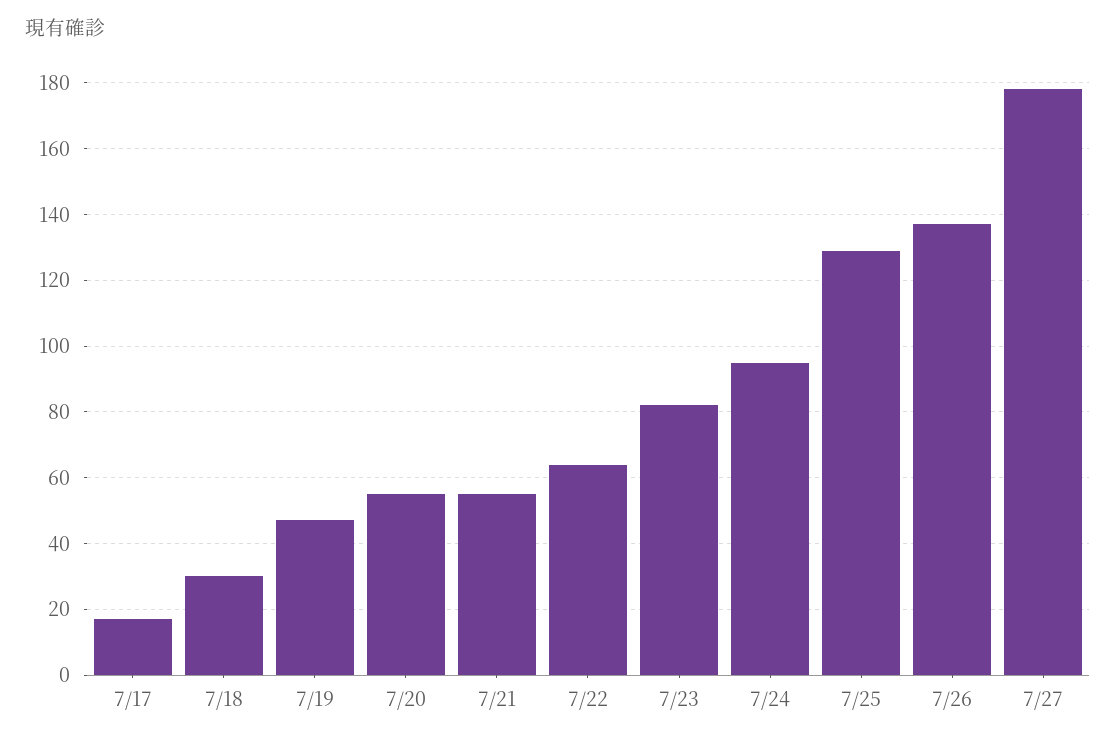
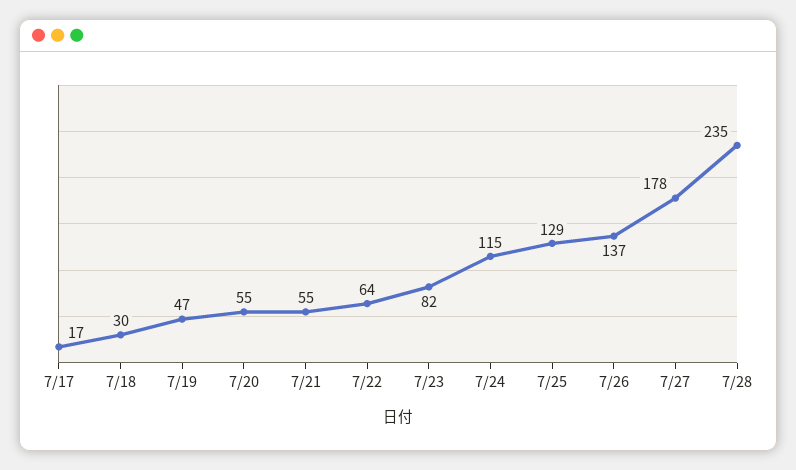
7/24: 95 -> 115
7/28: none -> 235

